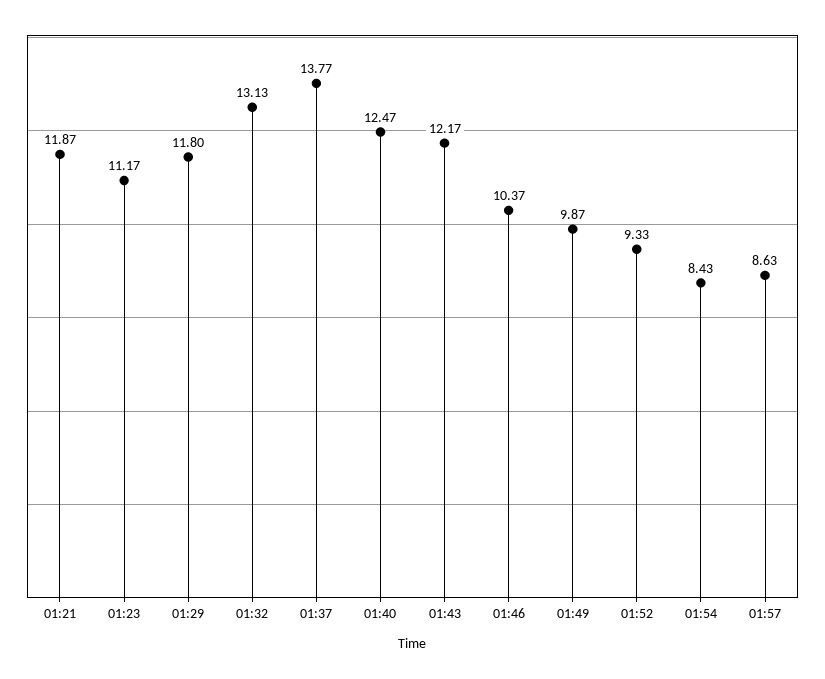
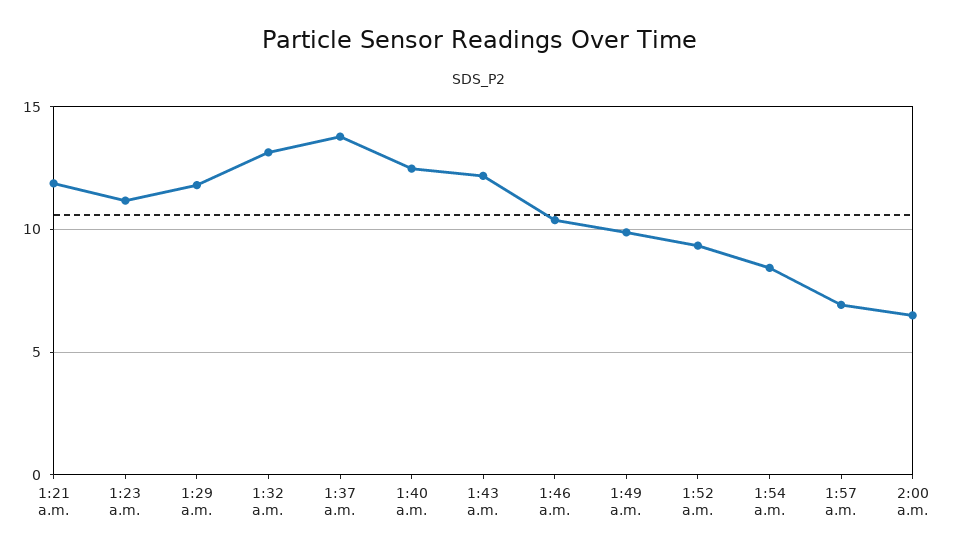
01:57: 8.63 -> 7
2:00 a.m.: none -> 6.5

